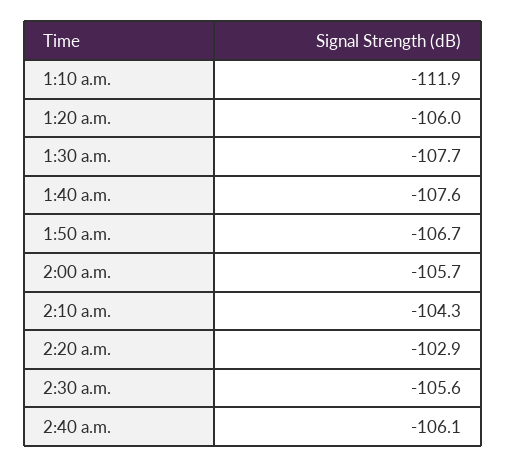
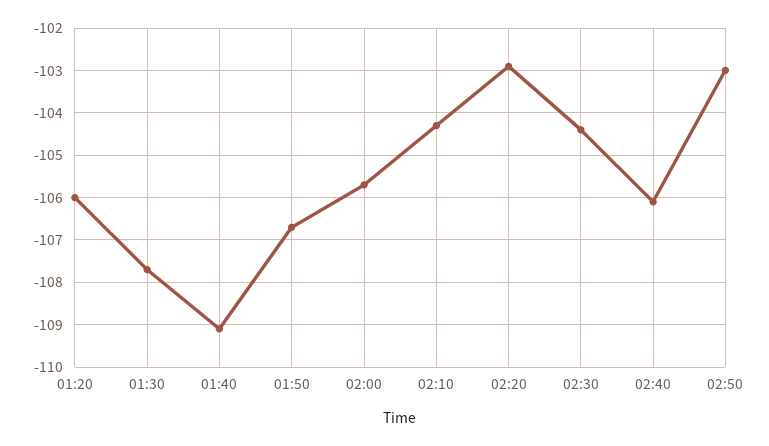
1:10 a.m.: -111.9 -> none
1:40 a.m.: -107.6 -> -109
2:30 a.m.: -105.6 -> -104.5
02:50: none -> -103

